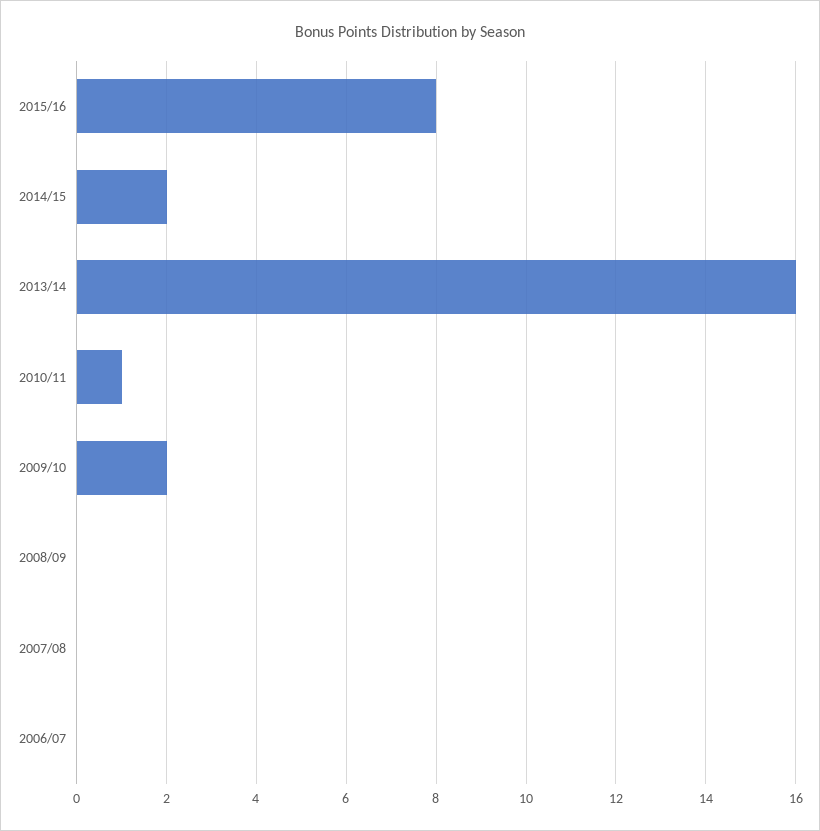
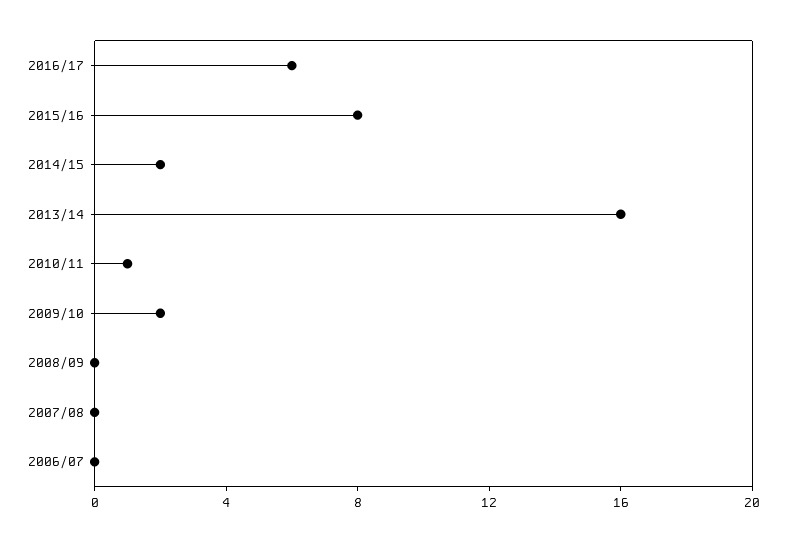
2016/17: none -> 6

